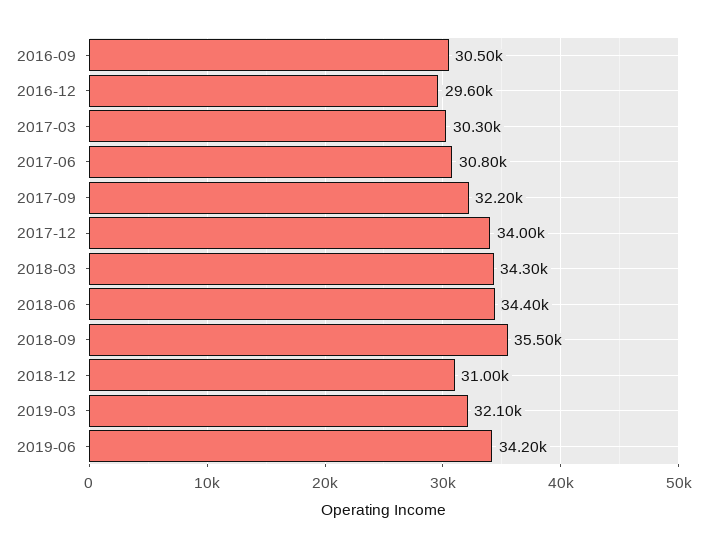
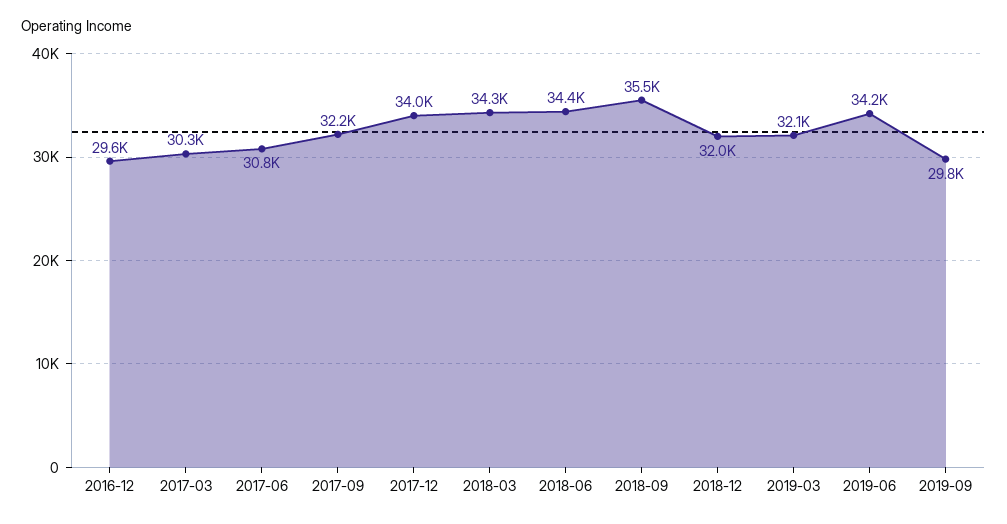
2016-09: 30500 -> none
2018-12: 31000 -> 32000
2019-09: none -> 29800

